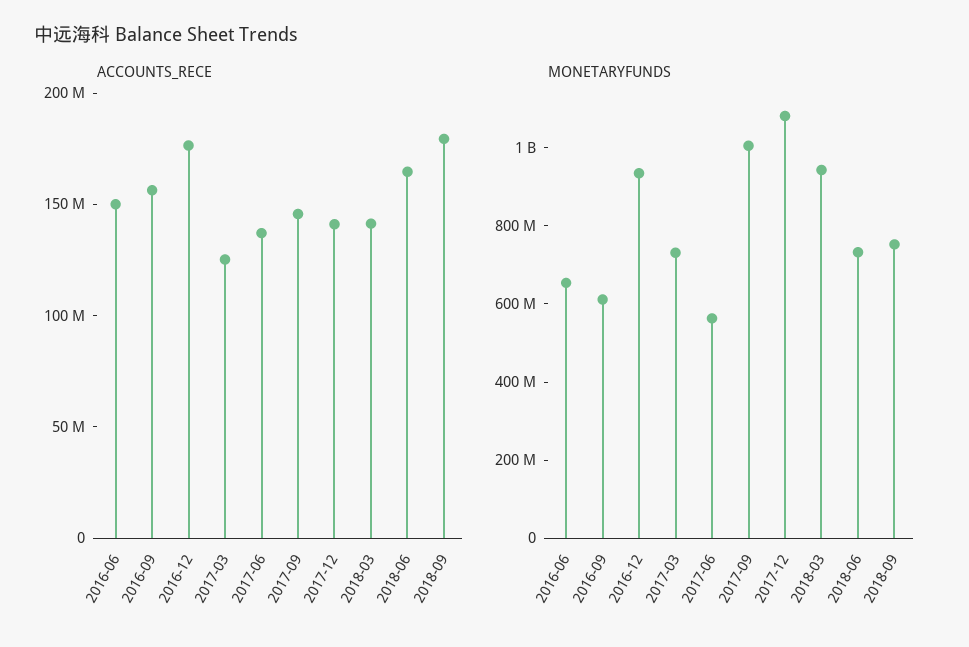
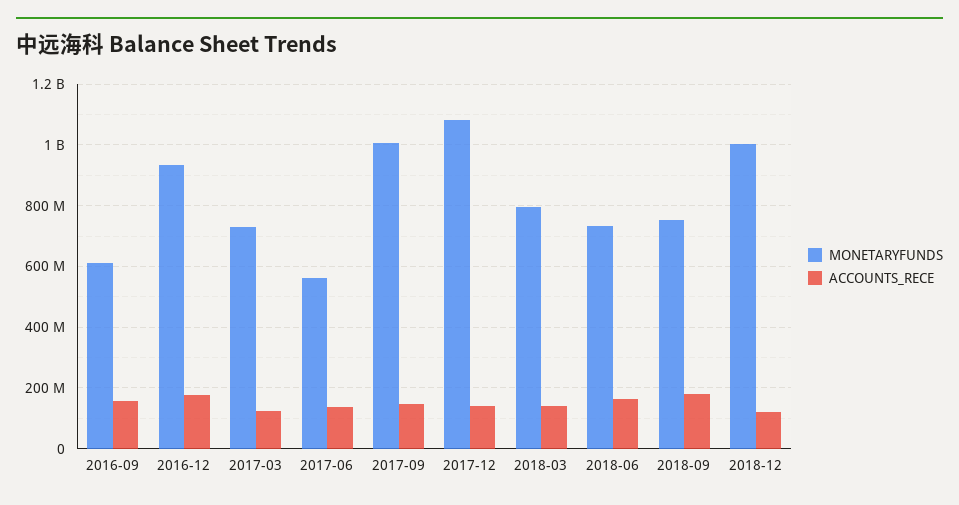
ACCOUNTS_RECE, 2016-06: 150000000 -> none
MONETARYFUNDS, 2016-06: 650000000 -> none
MONETARYFUNDS, 2018-03: 950000000 -> 800000000
MONETARYFUNDS, 2018-12: none -> 1000000000
ACCOUNTS_RECE, 2018-12: none -> 120000000

